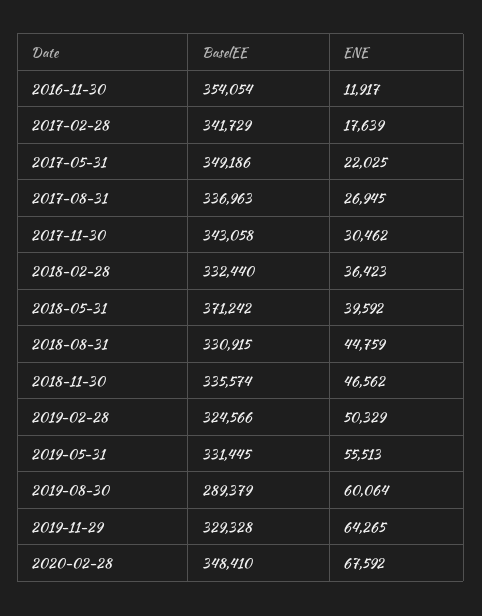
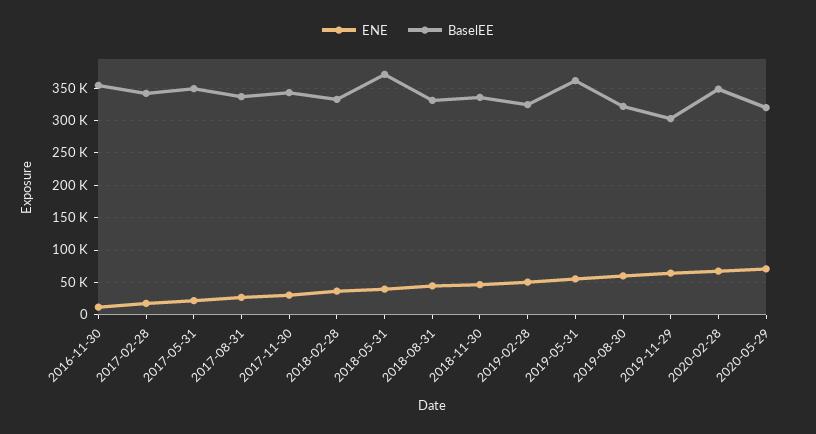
BaselEE, 2019-05-31: 331445 -> 360000
BaselEE, 2019-08-30: 289379 -> 320000
BaselEE, 2019-11-29: 329328 -> 300000
ENE, 2020-05-29: none -> 70000
BaselEE, 2020-05-29: none -> 320000

